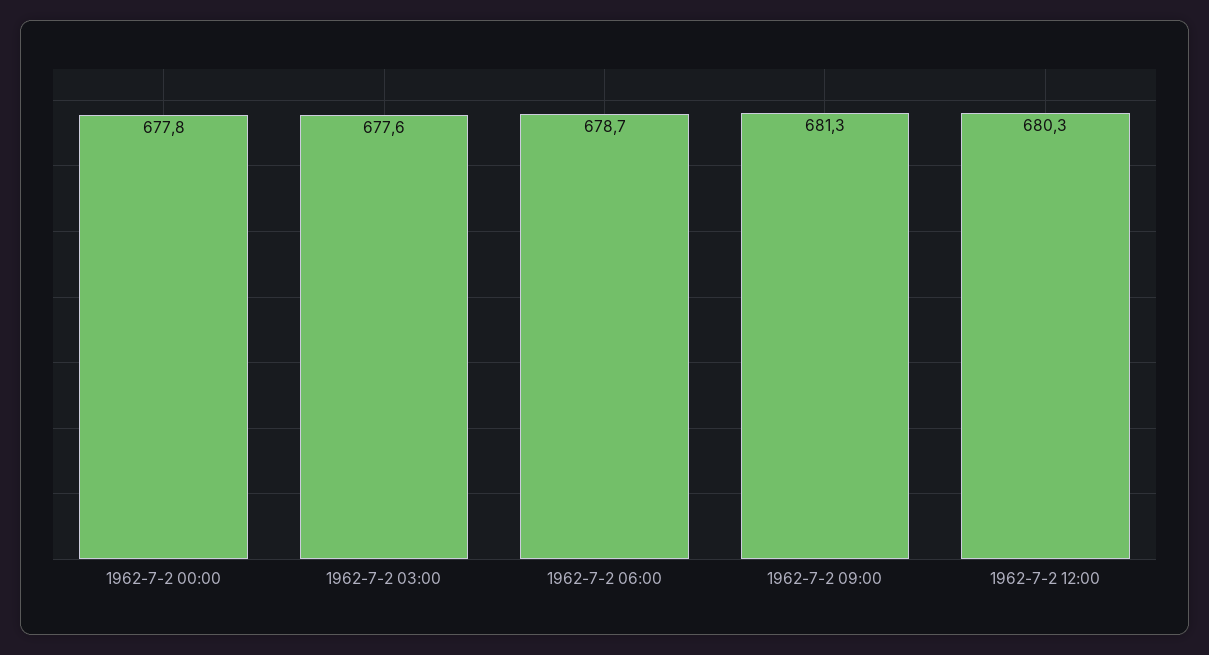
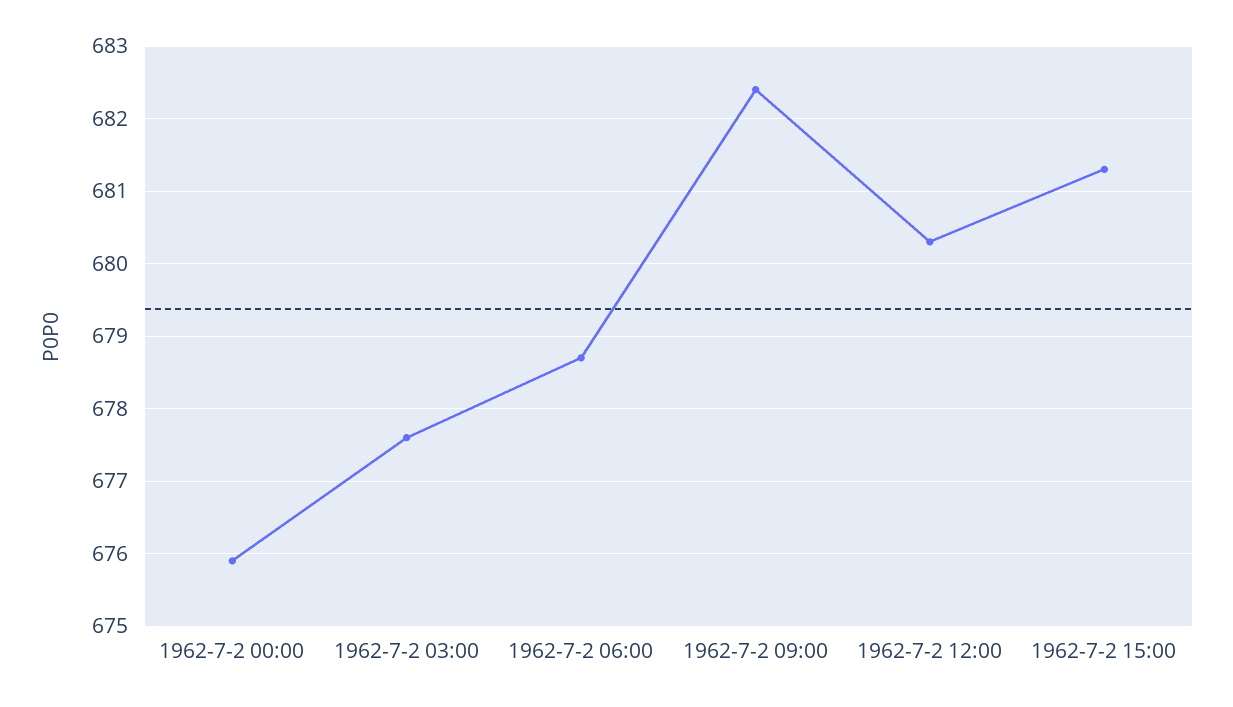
1962-7-2 00:00: 677.8 -> 675.9
1962-7-2 09:00: 681.3 -> 682.4
1962-7-2 15:00: none -> 681.3

